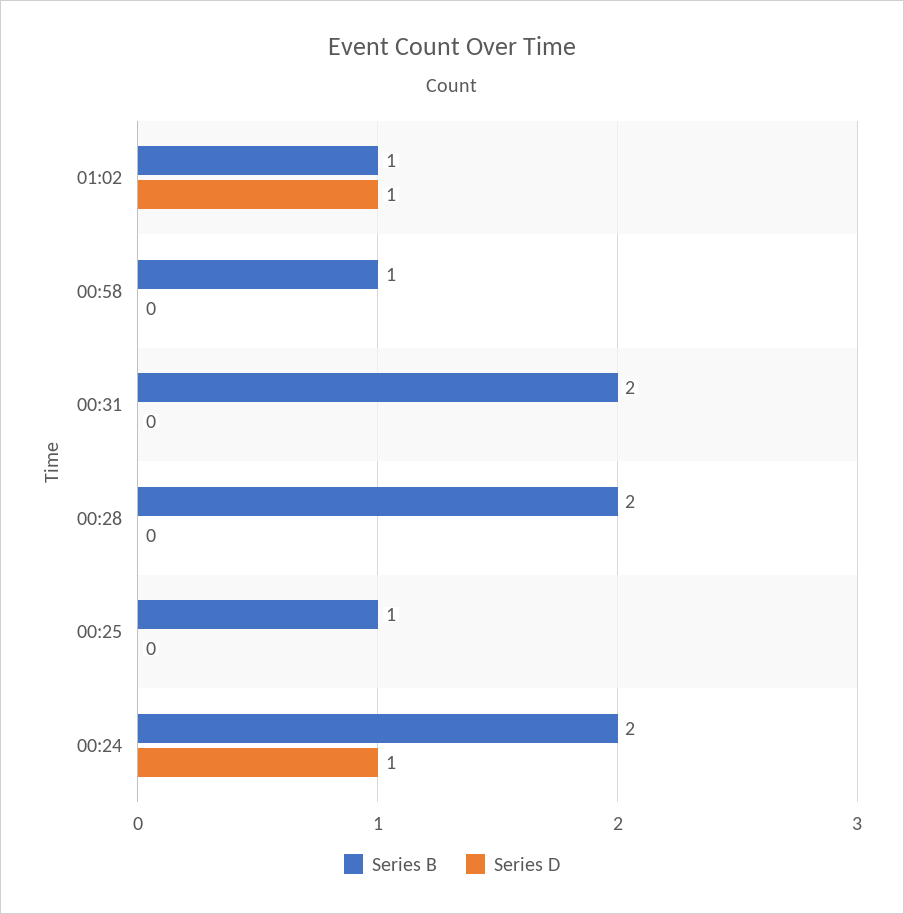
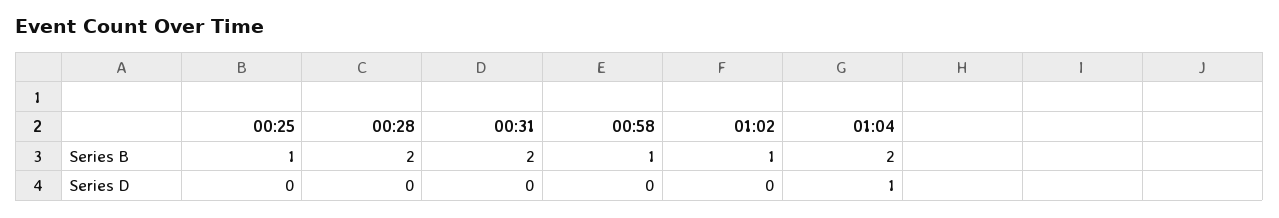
Series D, 01:02: 1 -> 0
Series B, 00:24: 2 -> none
Series D, 00:24: 1 -> none
Series B, 01:04: none -> 2
Series D, 01:04: none -> 1

